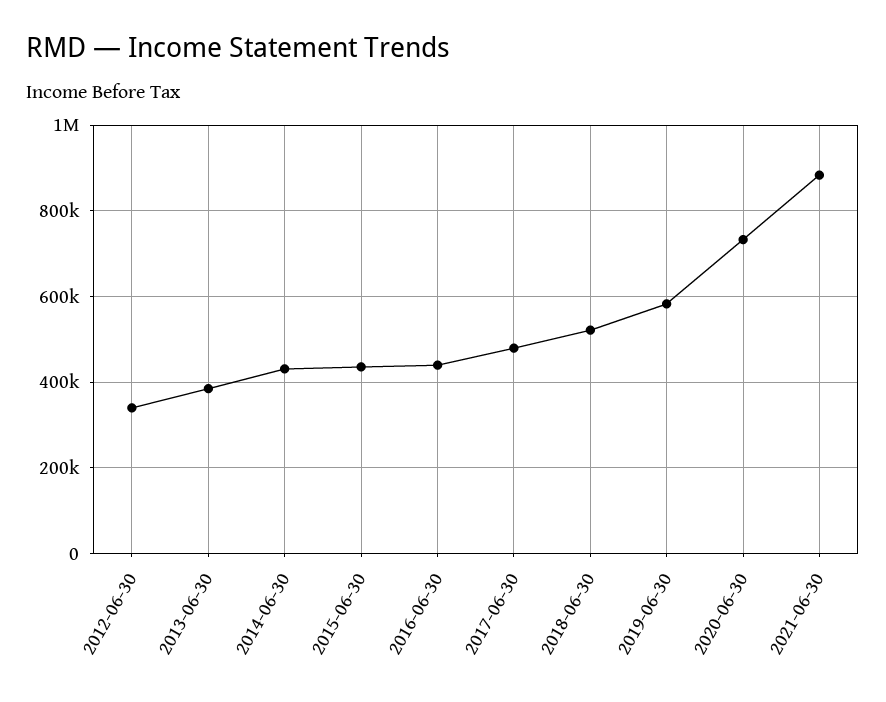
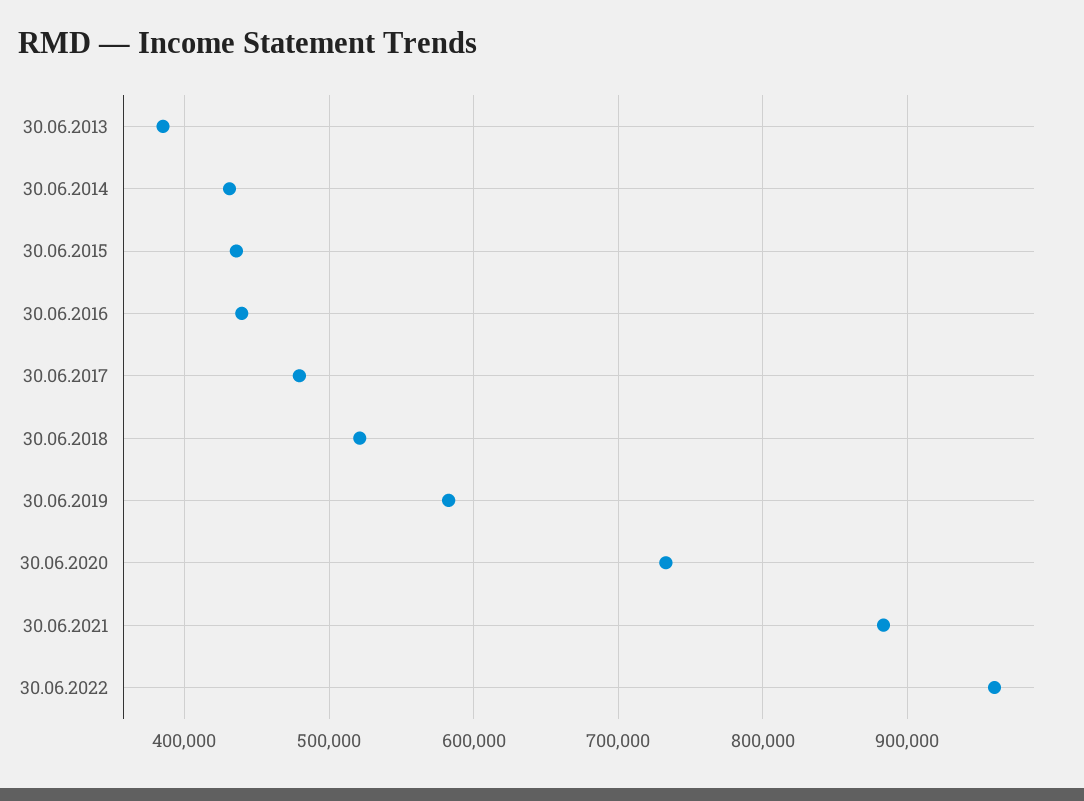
2012-06-30: 340000 -> none
30.06.2022: none -> 960000

